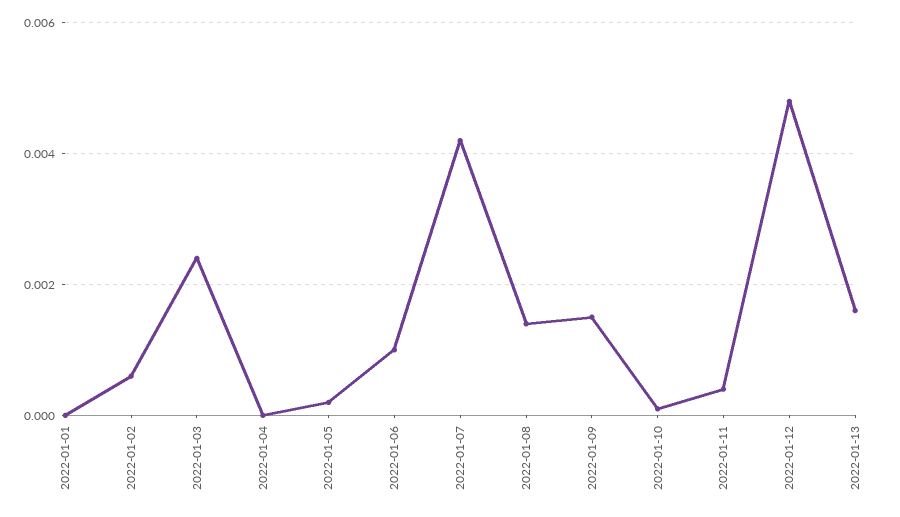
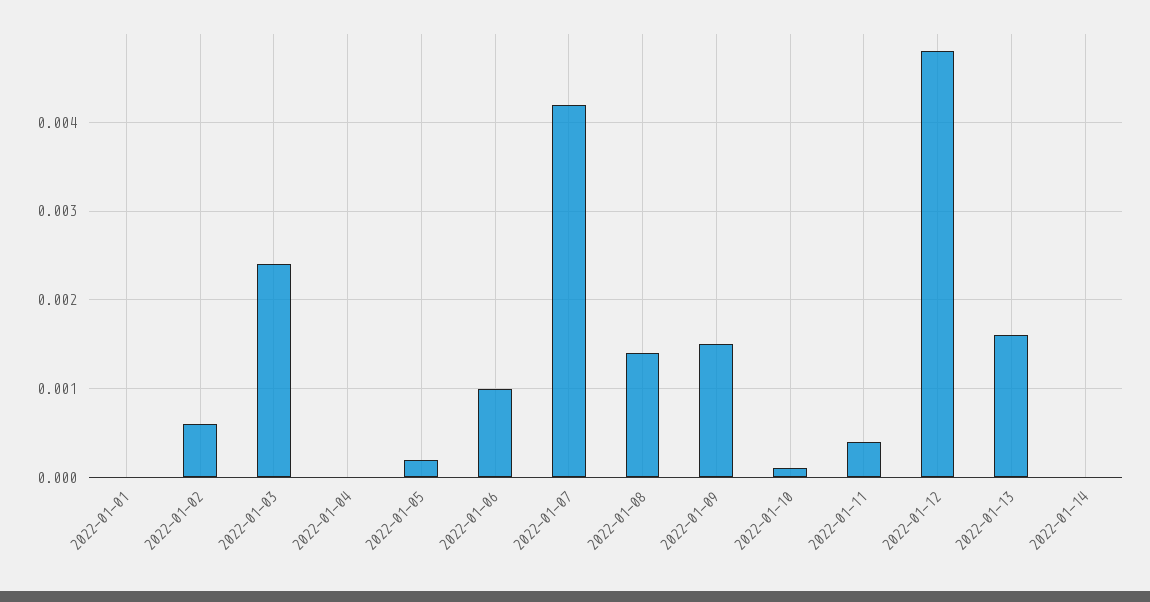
2022-01-14: none -> 0

